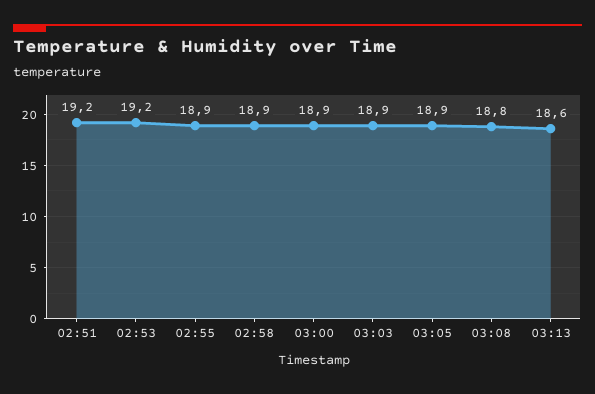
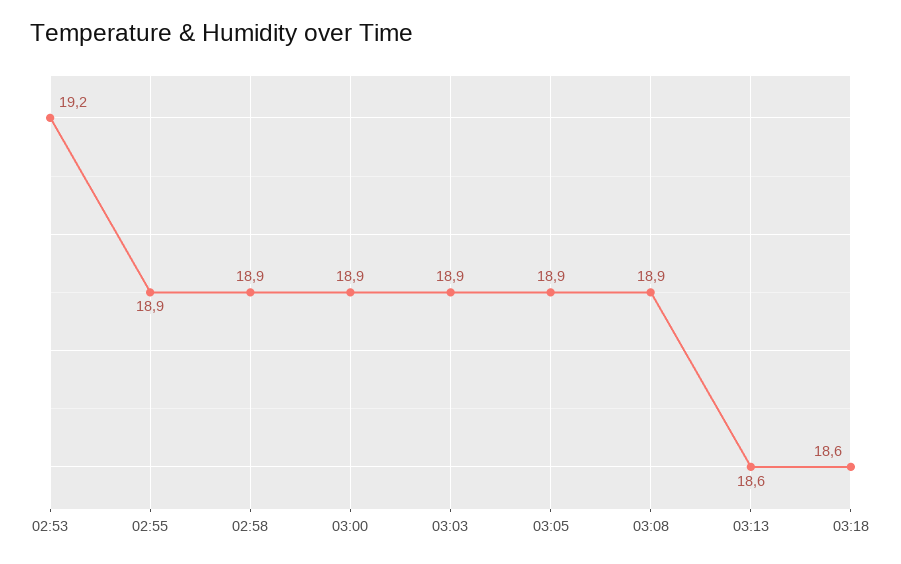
02:51: 19.2 -> none
03:08: 18.8 -> 18.9
03:18: none -> 18.6

